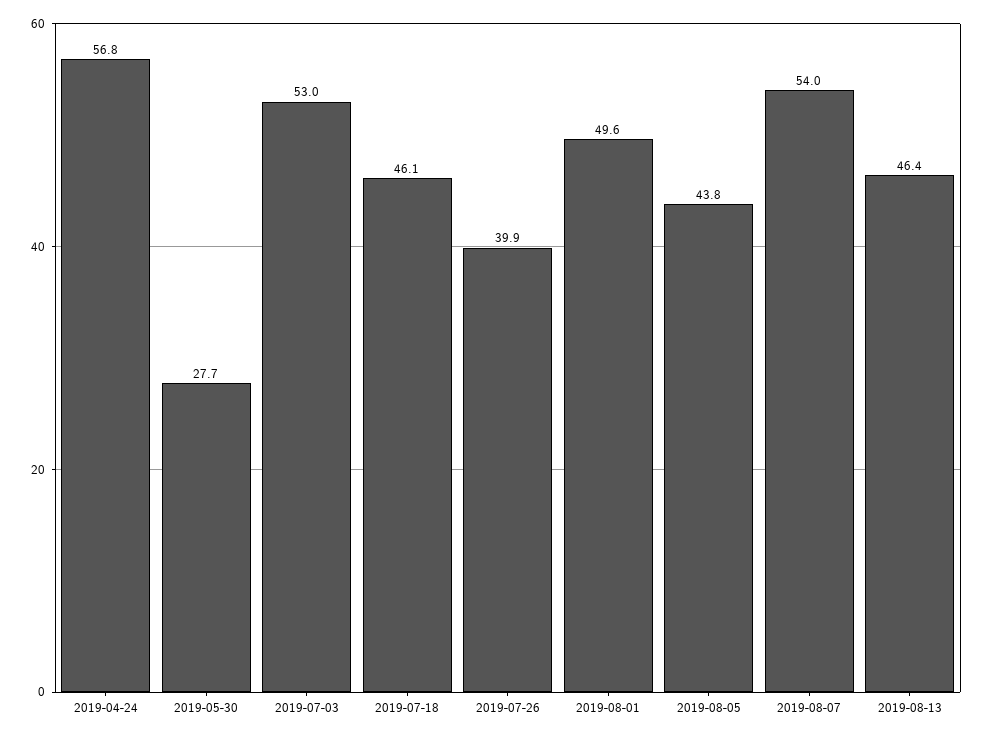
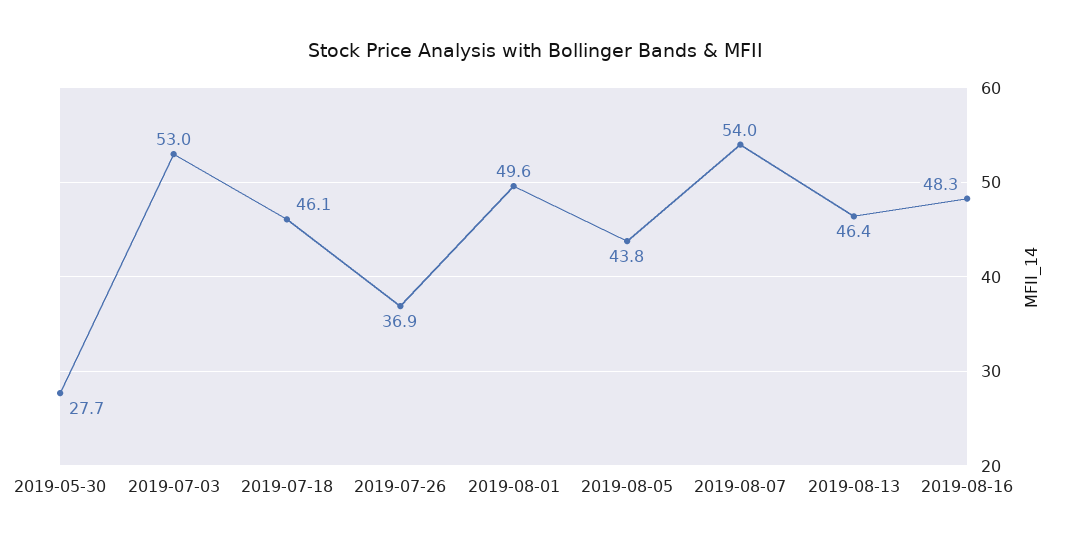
2019-04-24: 56.8 -> none
2019-07-26: 39.9 -> 36.9
2019-08-16: none -> 48.3

